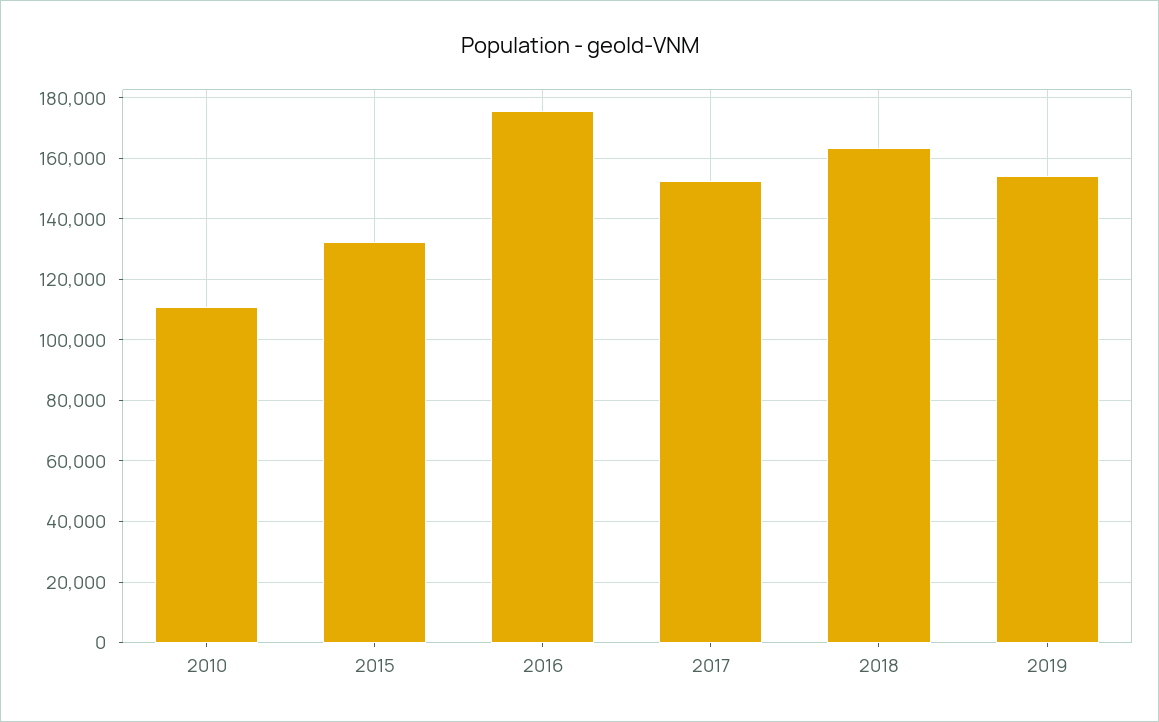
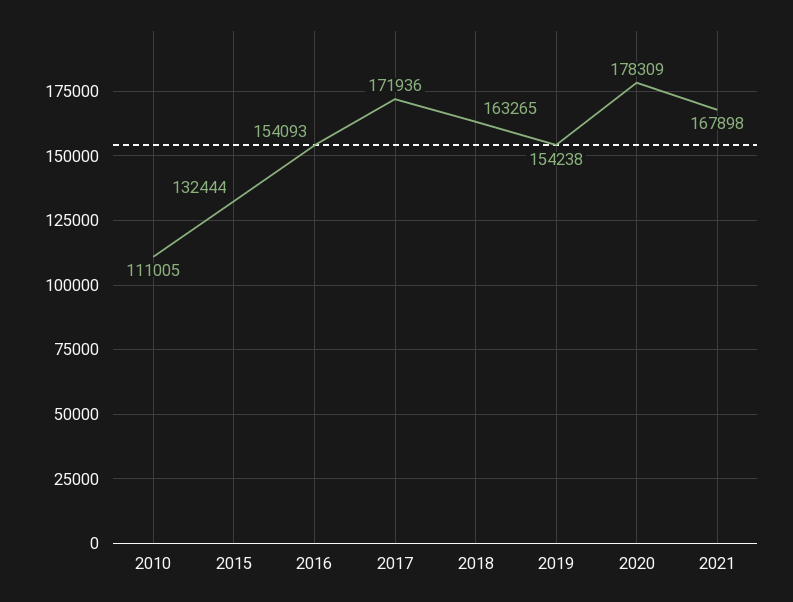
2016: 176000 -> 154093
2017: 152000 -> 171936
2020: none -> 178309
2021: none -> 167898

